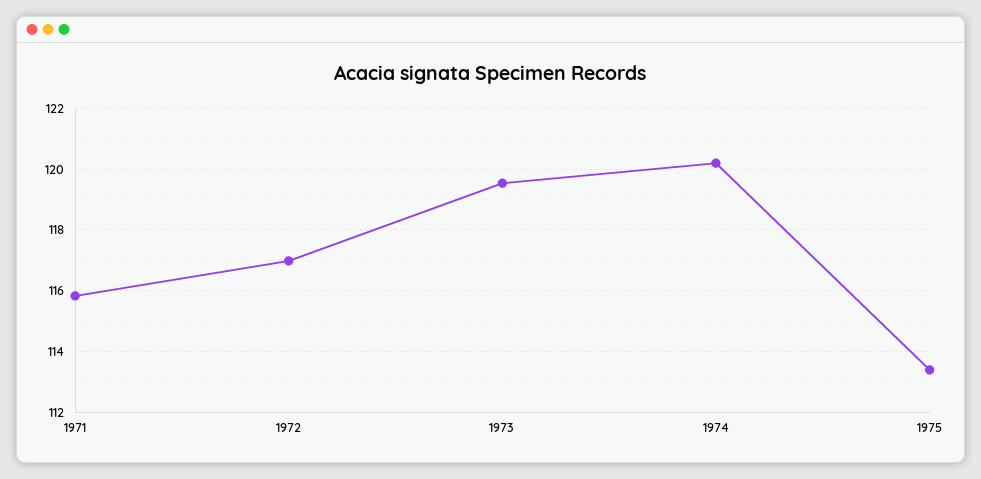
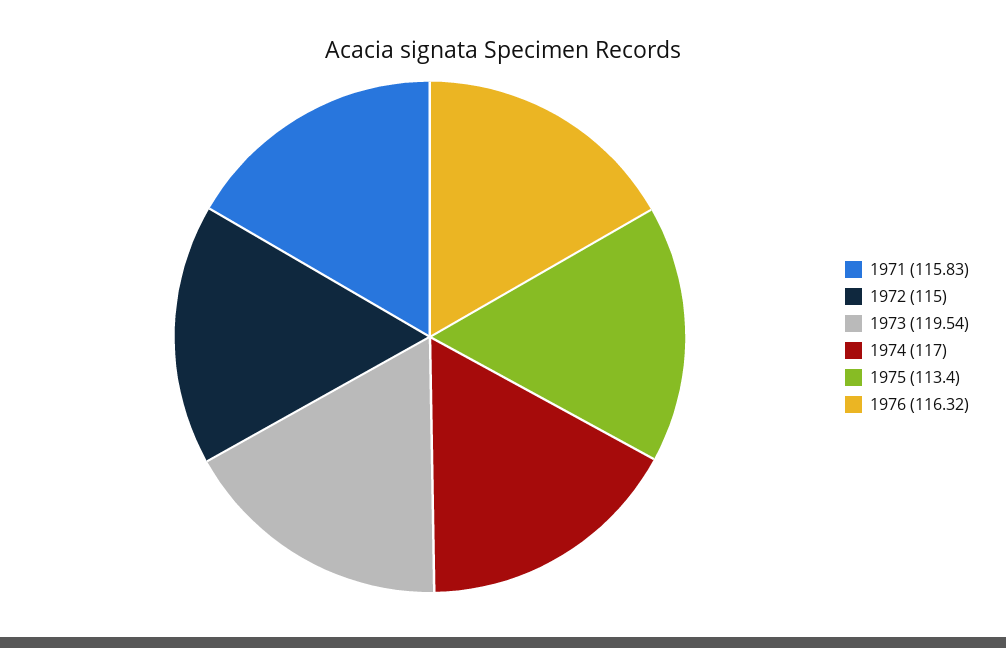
1972: 117 -> 115
1974: 120.2 -> 117
1976: none -> 116.32

